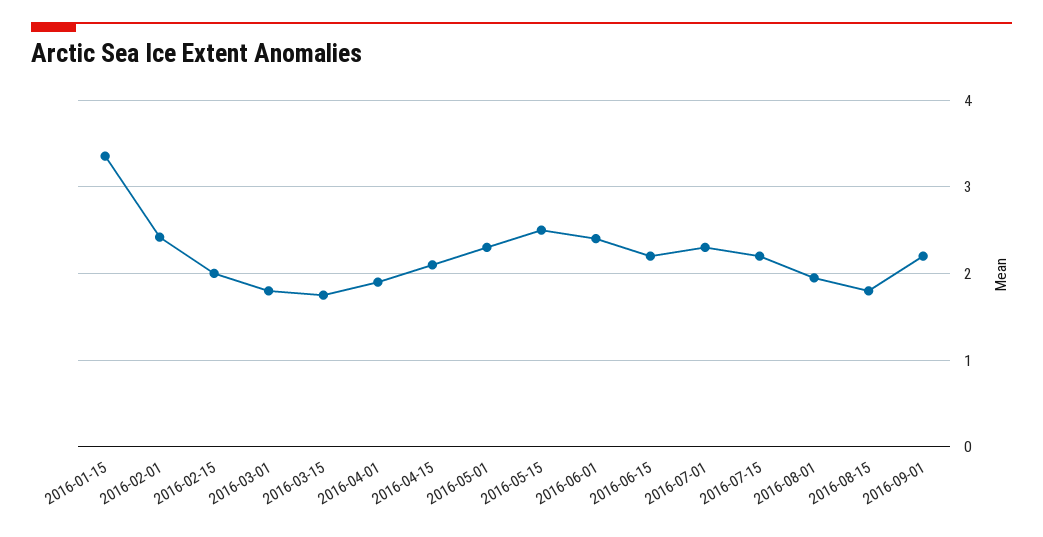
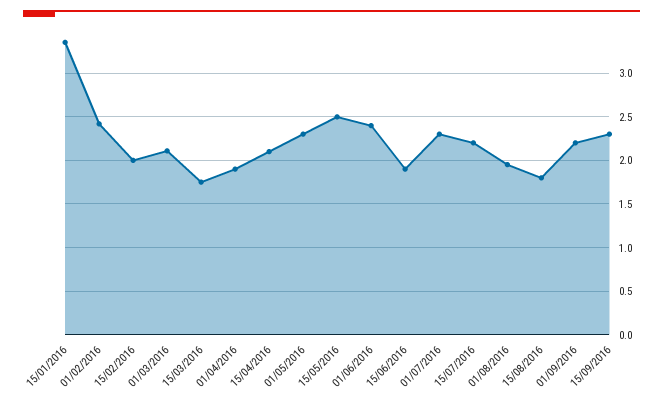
2016-03-01: 1.8 -> 2.1
2016-06-15: 2.2 -> 1.9
15/09/2016: none -> 2.3

